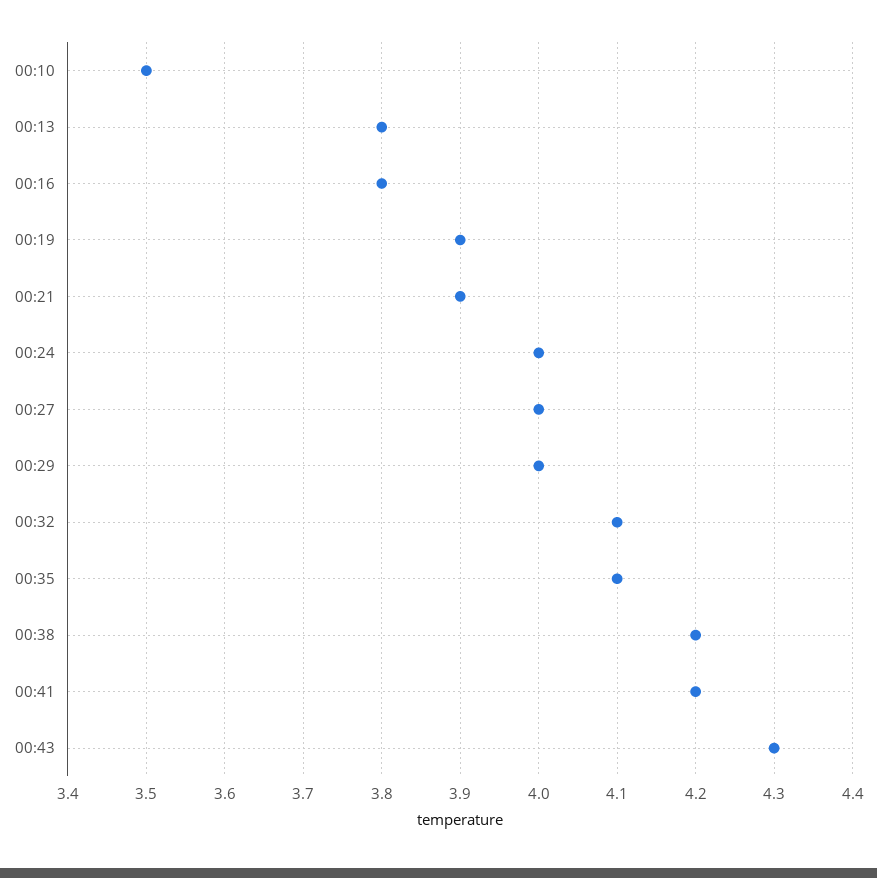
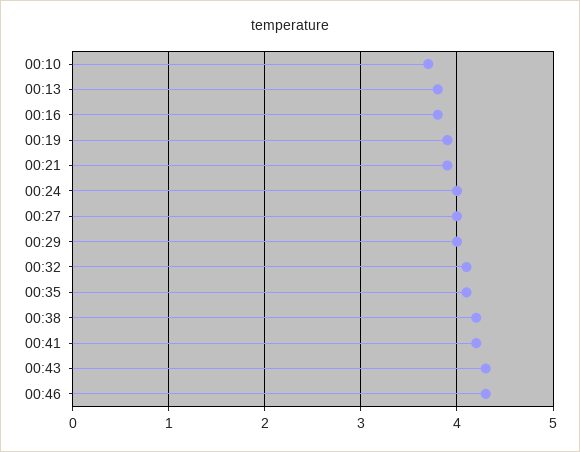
00:10: 3.5 -> 3.7
00:46: none -> 4.3

